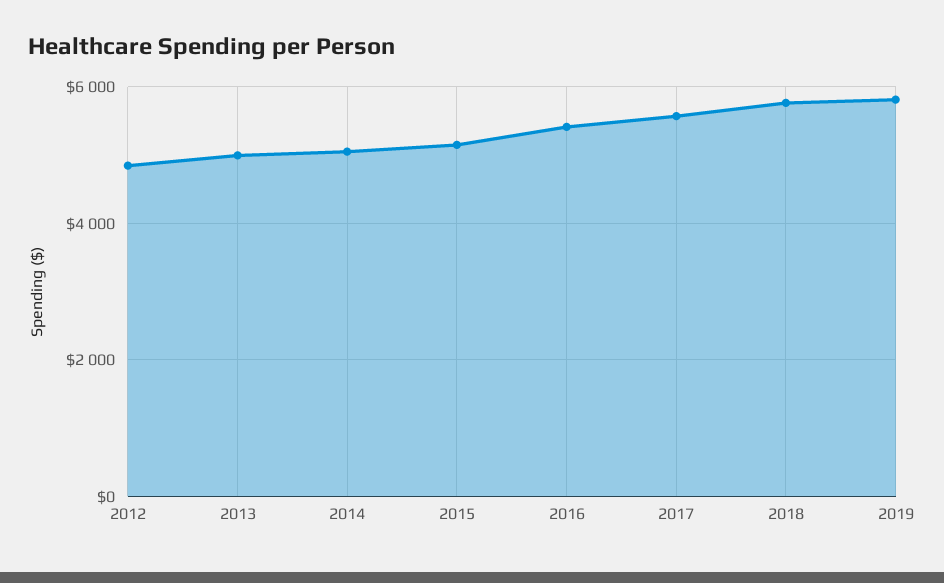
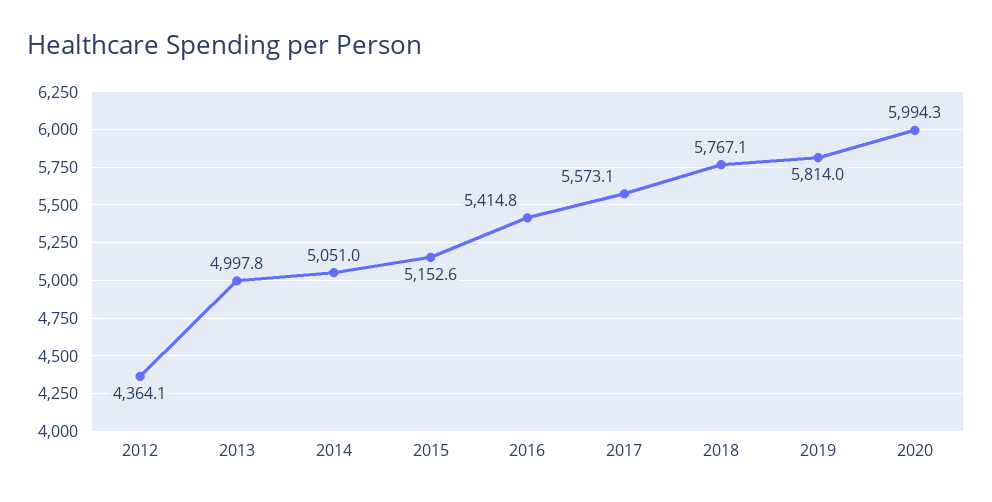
2012: 4800 -> 4364.1
2020: none -> 5994.3

